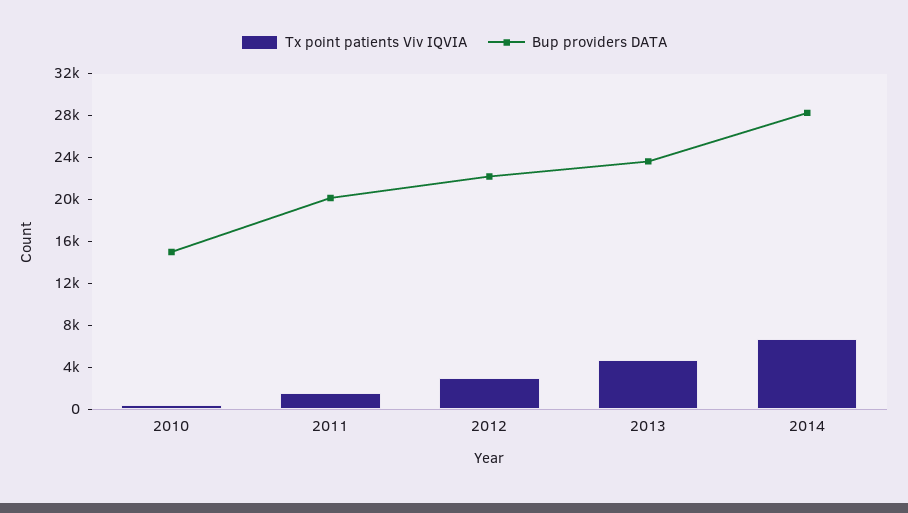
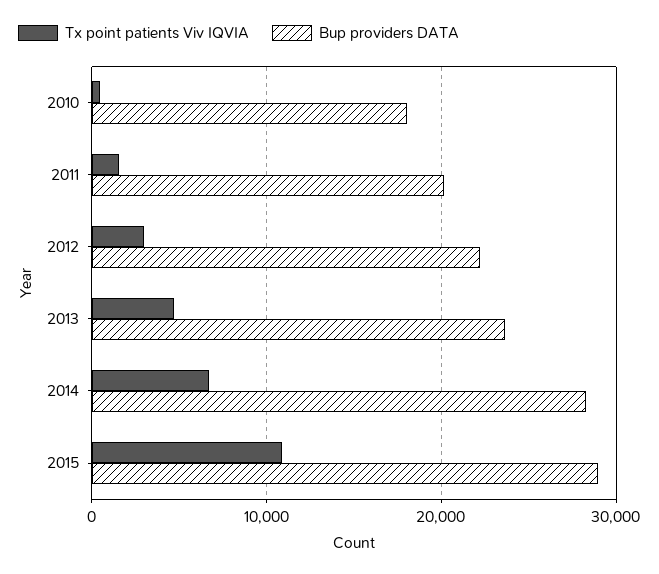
Bup providers DATA, 2010: 15000 -> 18000
Tx point patients Viv IQVIA, 2015: none -> 11000
Bup providers DATA, 2015: none -> 29000

